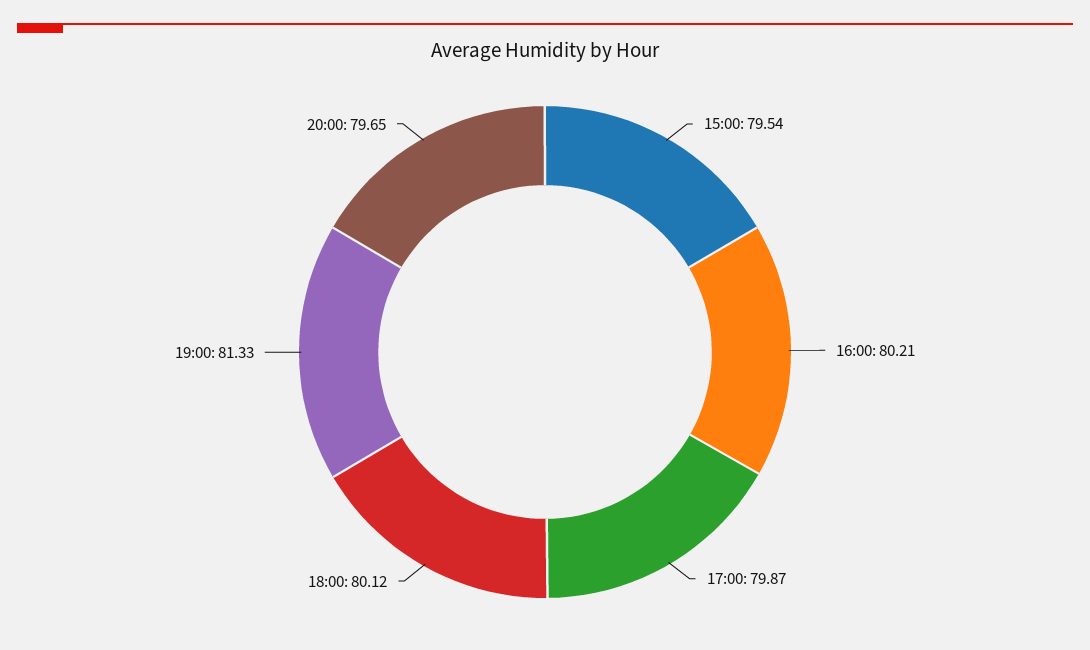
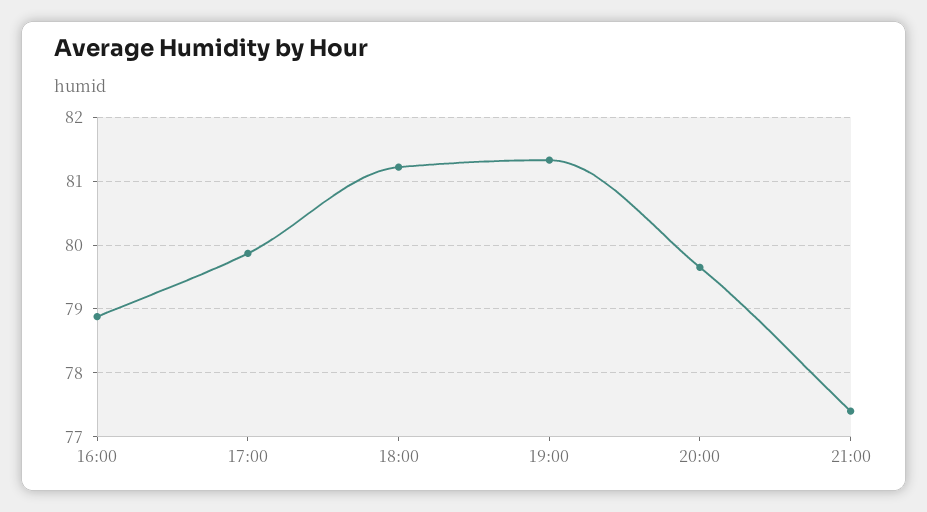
15:00: 79.54 -> none
16:00: 80.21 -> 78.9
18:00: 80.12 -> 81.2
21:00: none -> 77.4

